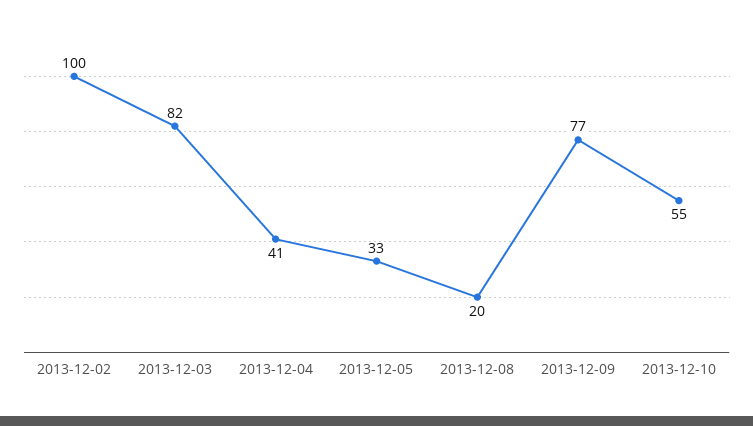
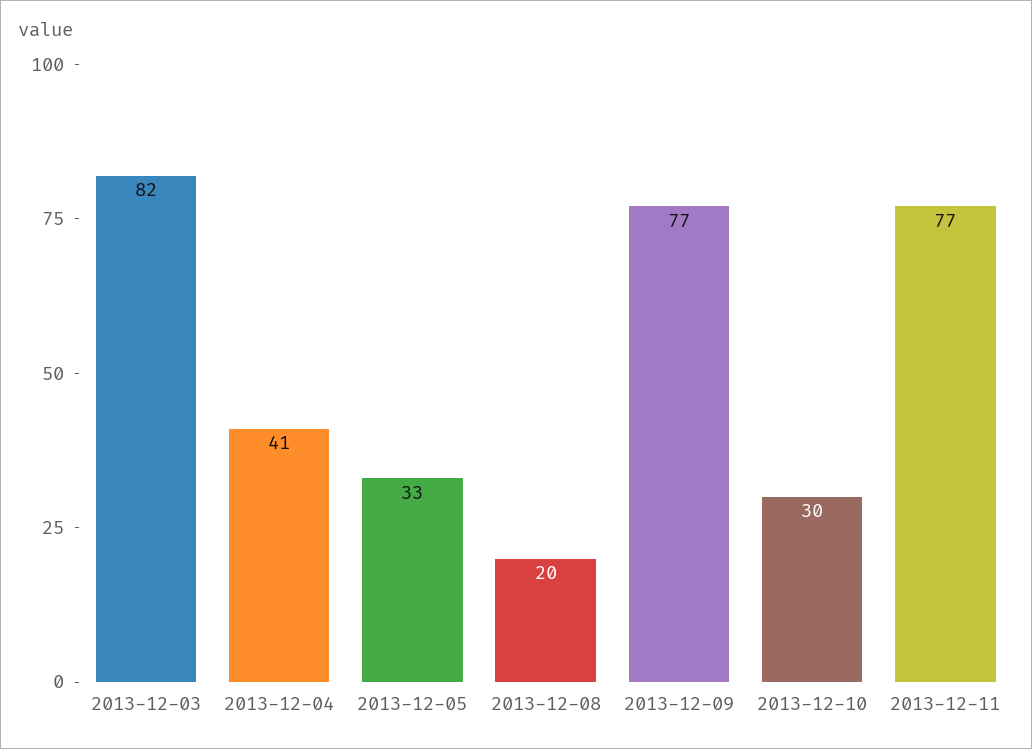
2013-12-02: 100 -> none
2013-12-10: 55 -> 30
2013-12-11: none -> 77

